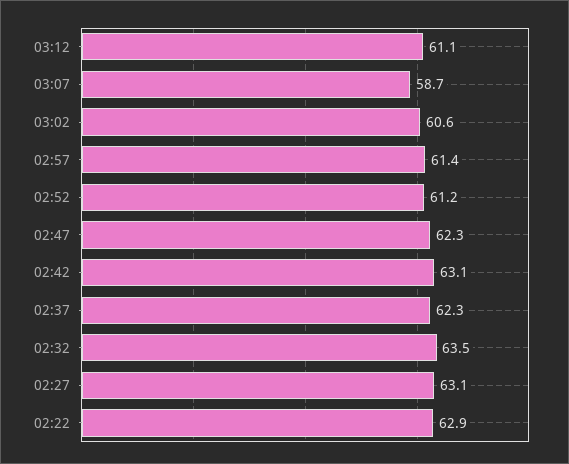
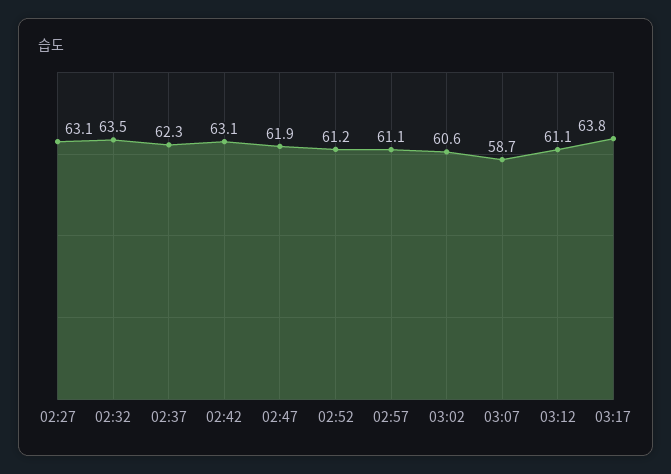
02:57: 61.4 -> 61.1
02:47: 62.3 -> 61.9
02:22: 62.9 -> none
03:17: none -> 63.8

